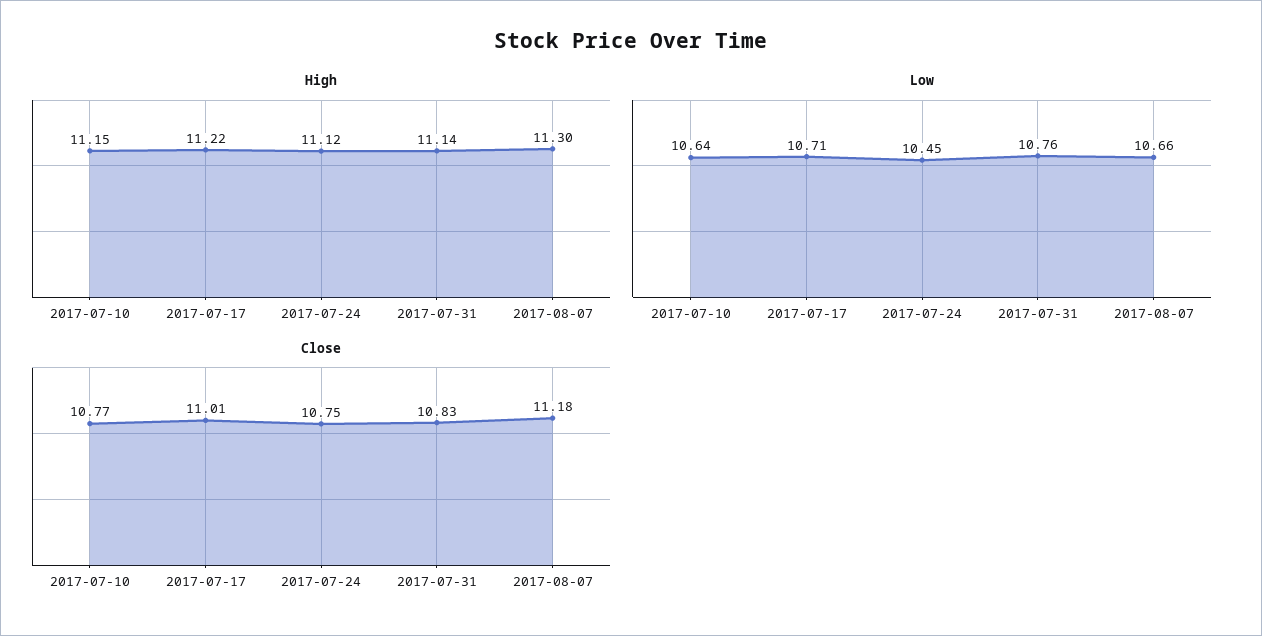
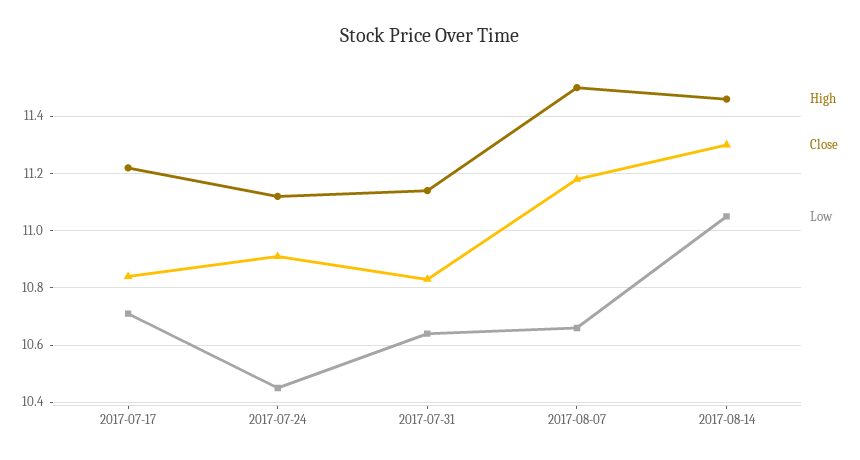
High, 2017-07-10: 11.15 -> none
High, 2017-08-07: 11.3 -> 11.5
Low, 2017-07-10: 10.64 -> none
Low, 2017-07-31: 10.76 -> 10.65
Close, 2017-07-10: 10.77 -> none
Close, 2017-07-17: 11.01 -> 10.85
Close, 2017-07-24: 10.75 -> 10.9
High, 2017-08-14: none -> 11.45
Close, 2017-08-14: none -> 11.3
Low, 2017-08-14: none -> 11.05

